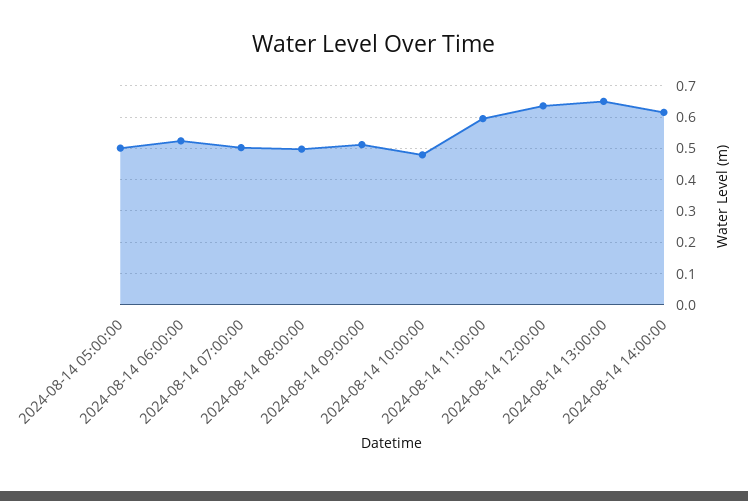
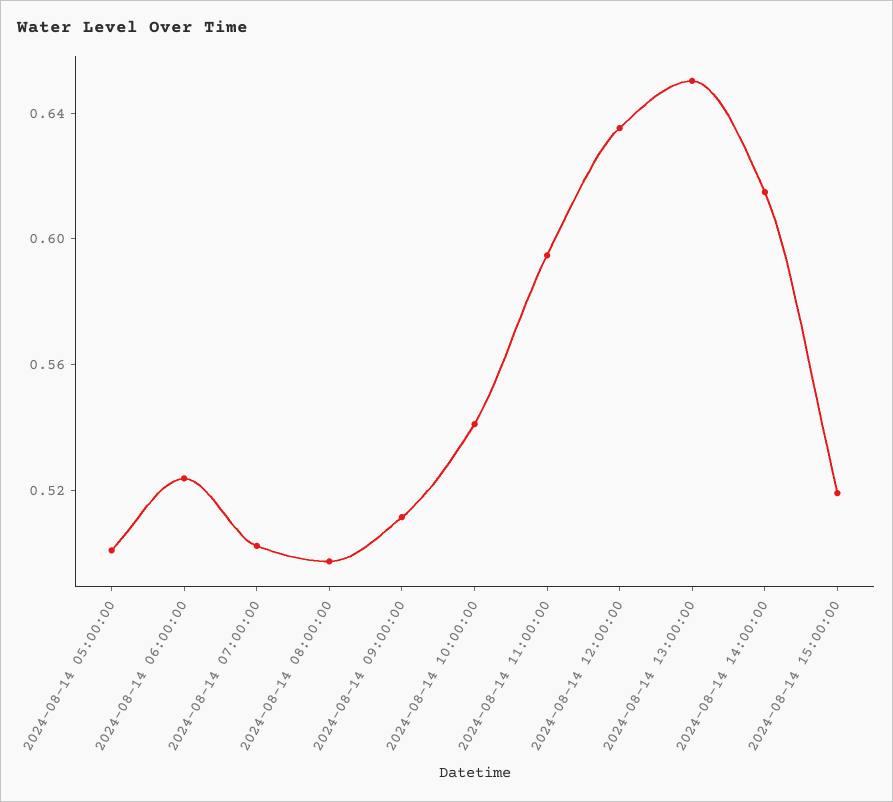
2024-08-14 10:00:00: 0.48 -> 0.54
2024-08-14 15:00:00: none -> 0.52

